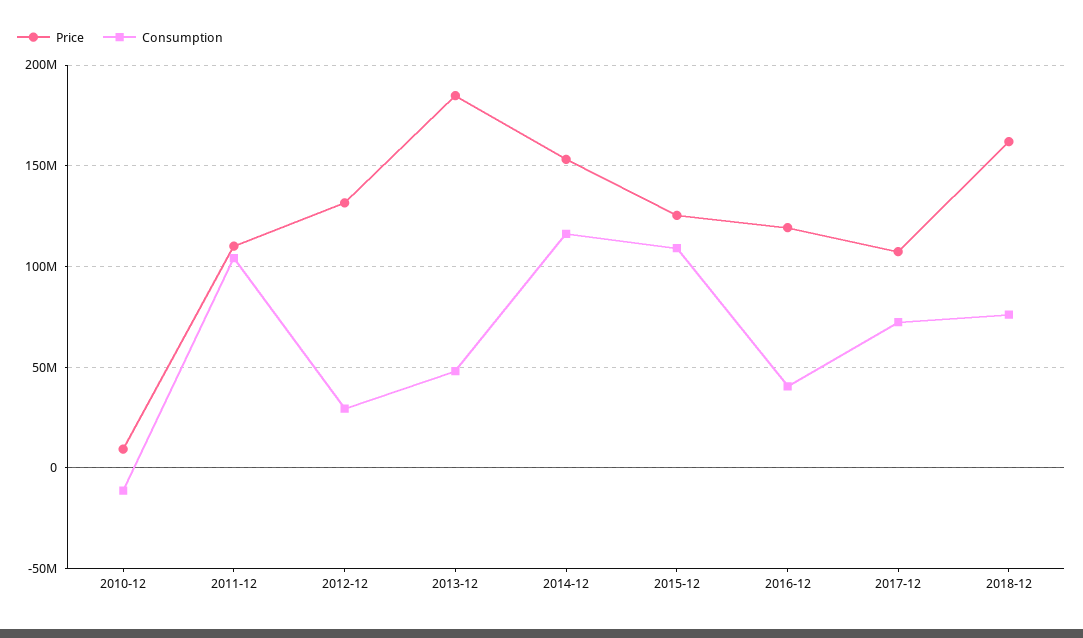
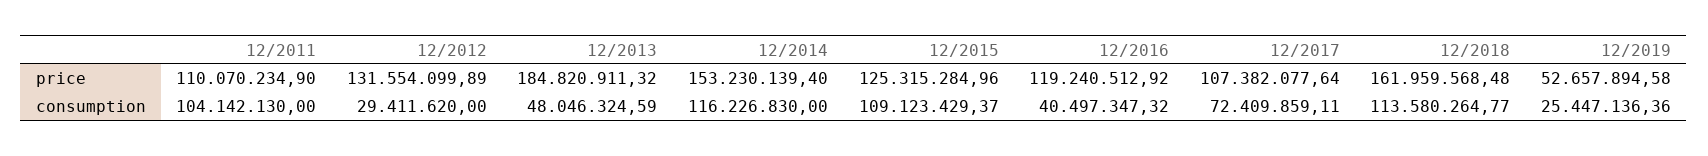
Price, 2010-12: 10000000 -> none
Consumption, 2010-12: -10000000 -> none
Consumption, 2018-12: 75000000 -> 113580264.77
Price, 12/2019: none -> 52657894.58
Consumption, 12/2019: none -> 25447136.36

